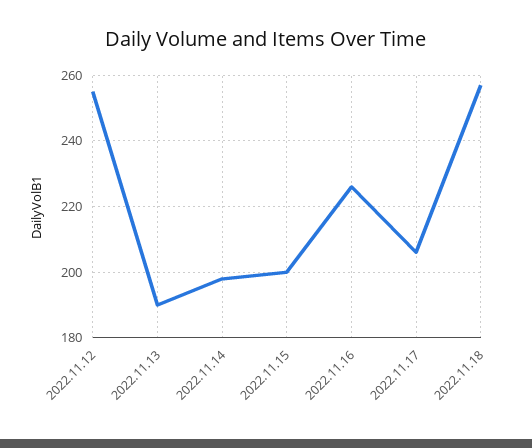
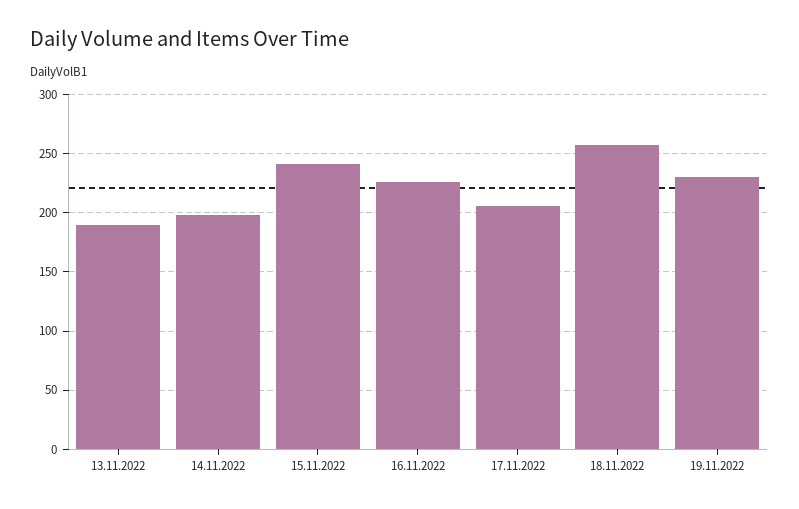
2022.11.12: 255 -> none
2022.11.15: 200 -> 240
19.11.2022: none -> 230

